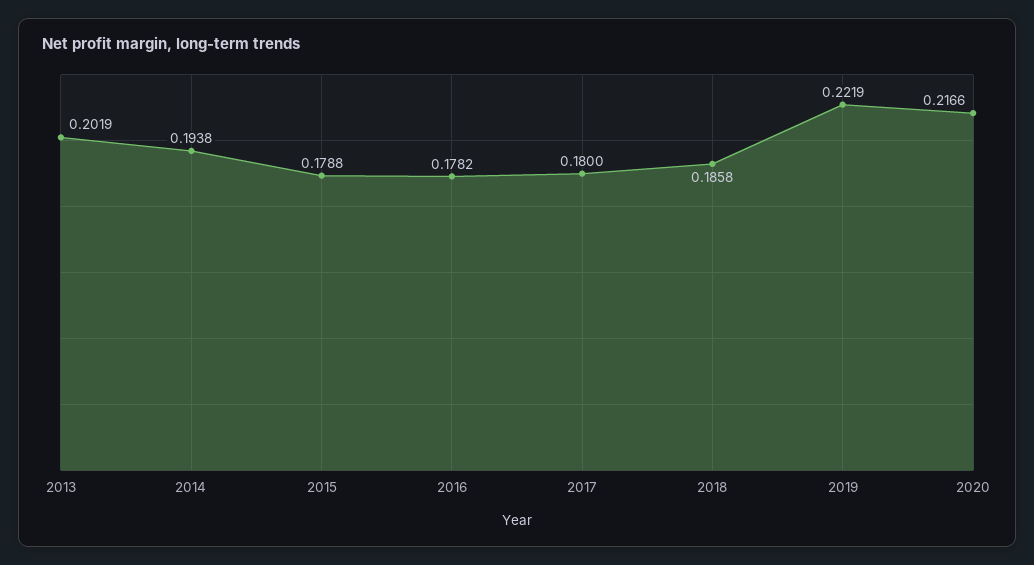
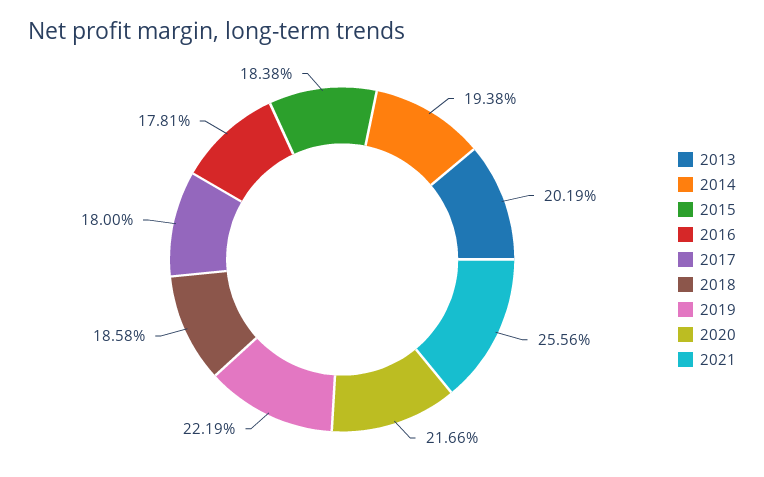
2015: 0.1788 -> 0.1838
2016: 0.1782 -> 0.1781
2021: none -> 0.2556

